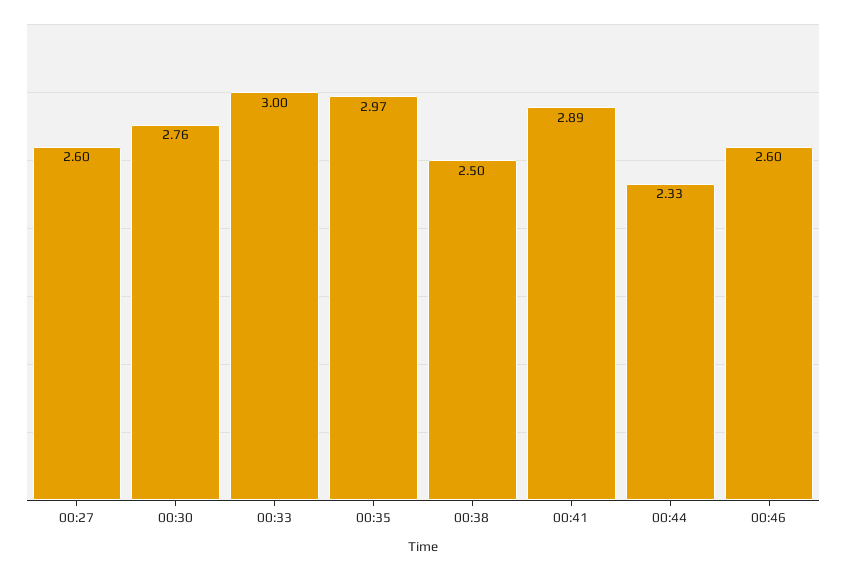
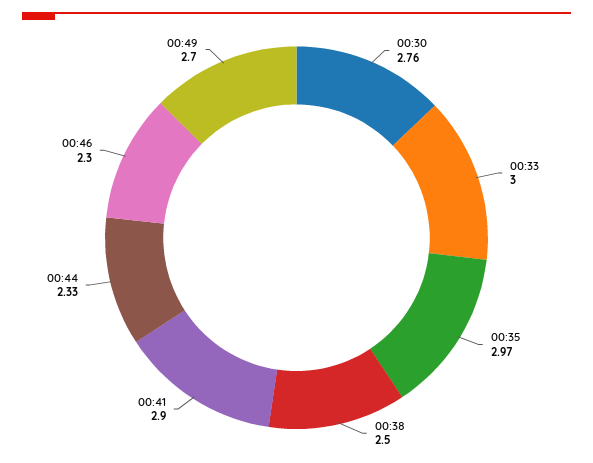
00:27: 2.6 -> none
00:41: 2.89 -> 2.9
00:46: 2.6 -> 2.3
00:49: none -> 2.7

